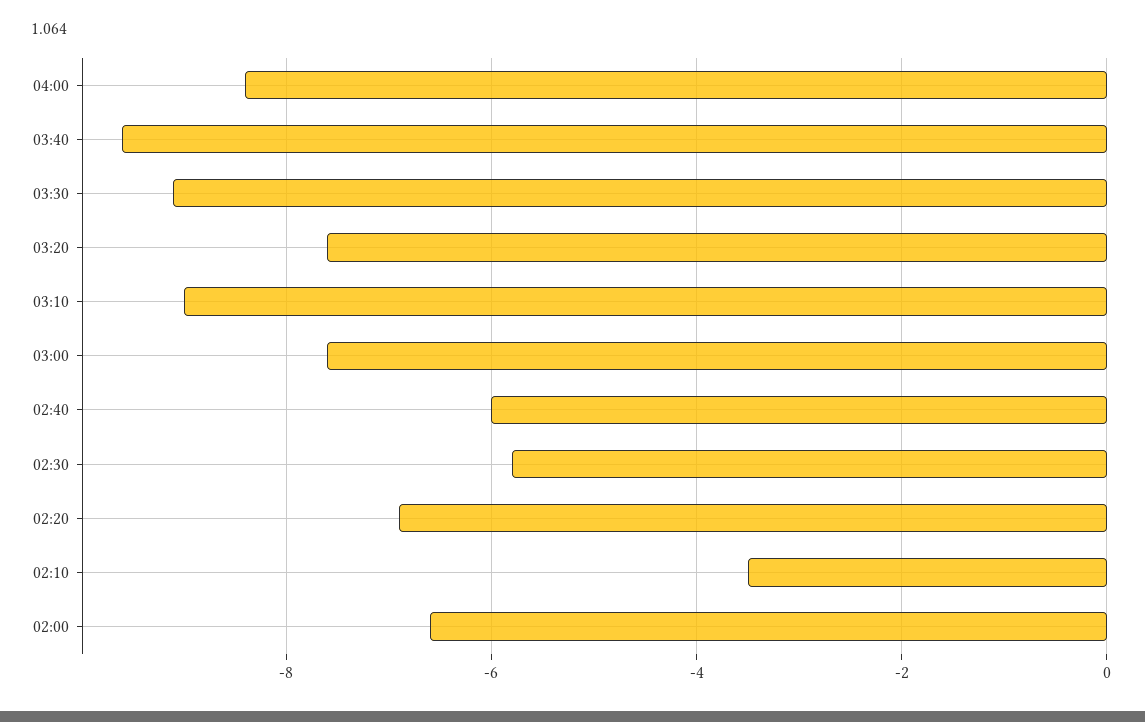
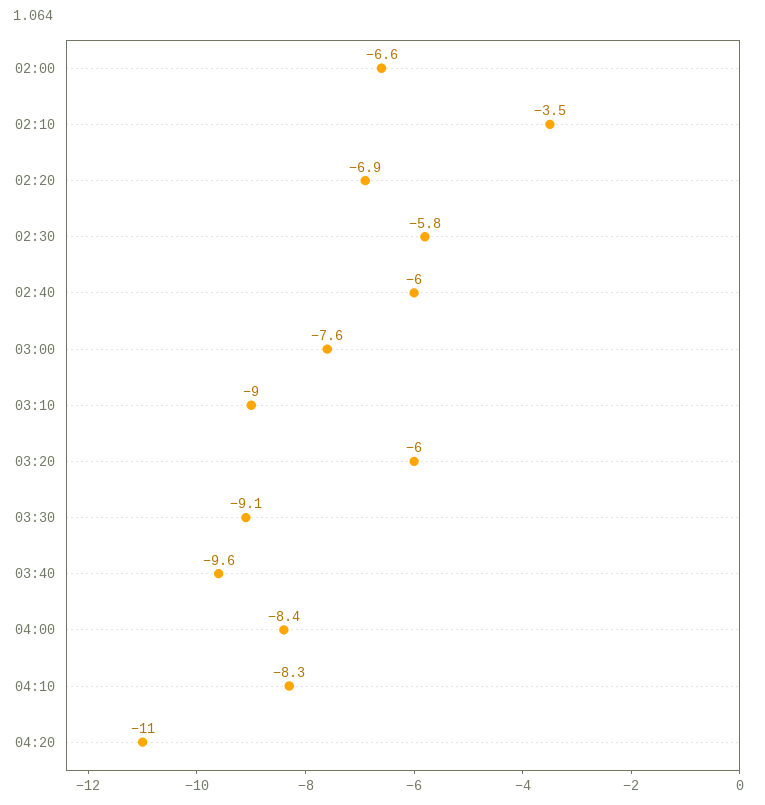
03:20: -7.5 -> -6
04:10: none -> -8.3
04:20: none -> -11

